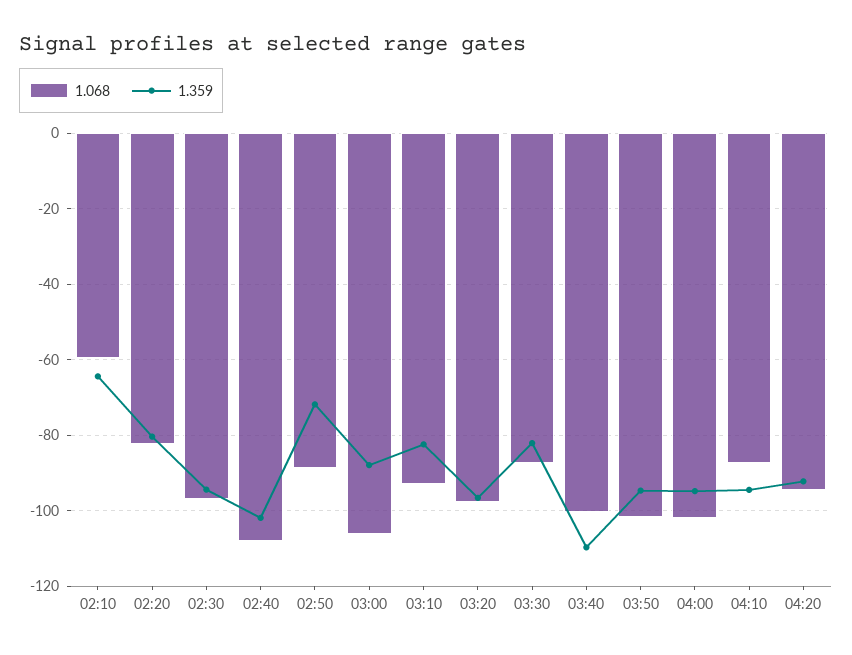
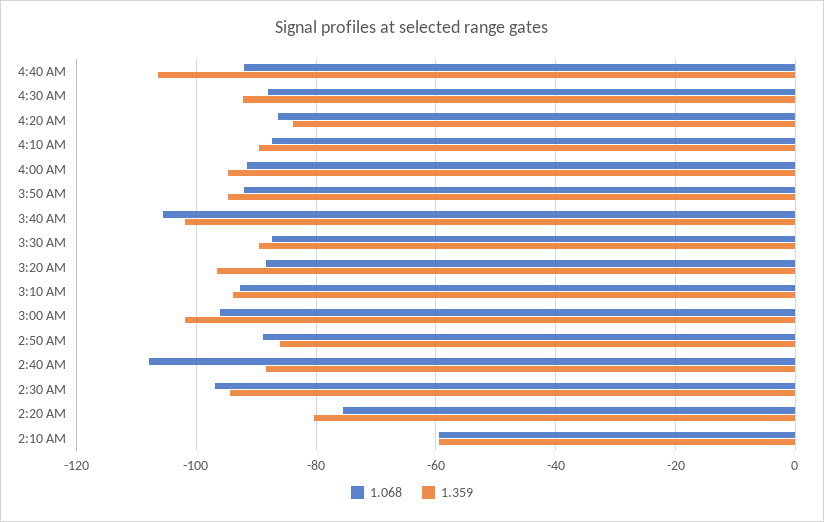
1.359, 02:10: -64 -> -60
1.068, 02:20: -82 -> -76
1.359, 02:40: -102 -> -88
1.359, 02:50: -72 -> -86
1.068, 03:00: -106 -> -96
1.359, 03:00: -88 -> -102
1.359, 03:10: -82 -> -94
1.068, 03:20: -98 -> -88
1.359, 03:30: -82 -> -90
1.068, 03:40: -100 -> -106
1.359, 03:40: -110 -> -102
1.068, 03:50: -102 -> -92
1.068, 04:00: -102 -> -92
1.359, 04:10: -94 -> -90
1.068, 04:20: -94 -> -86
1.359, 04:20: -92 -> -84
1.068, 4:40 AM: none -> -92
1.359, 4:40 AM: none -> -106
1.068, 4:30 AM: none -> -88
1.359, 4:30 AM: none -> -92

